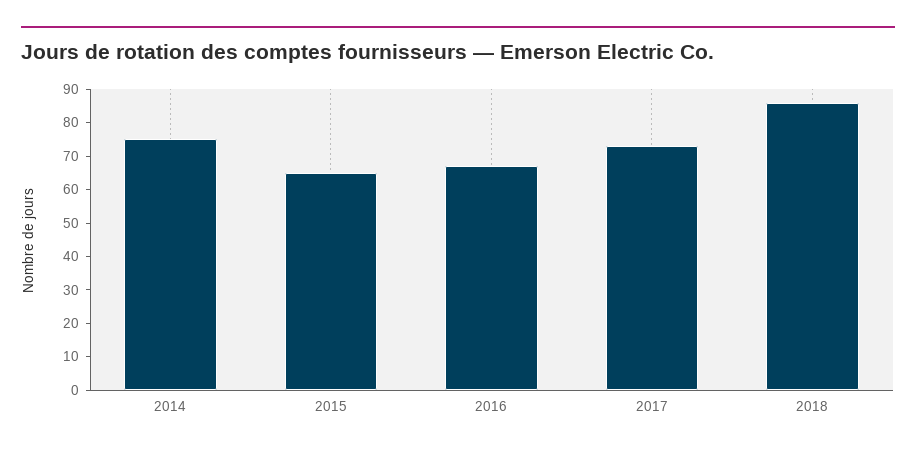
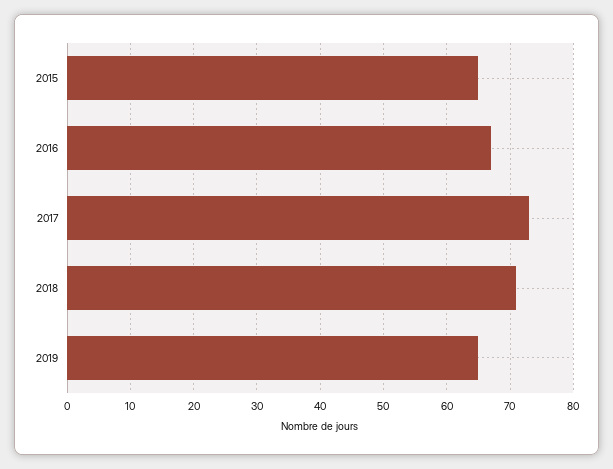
2014: 75 -> none
2018: 85 -> 71
2019: none -> 65

